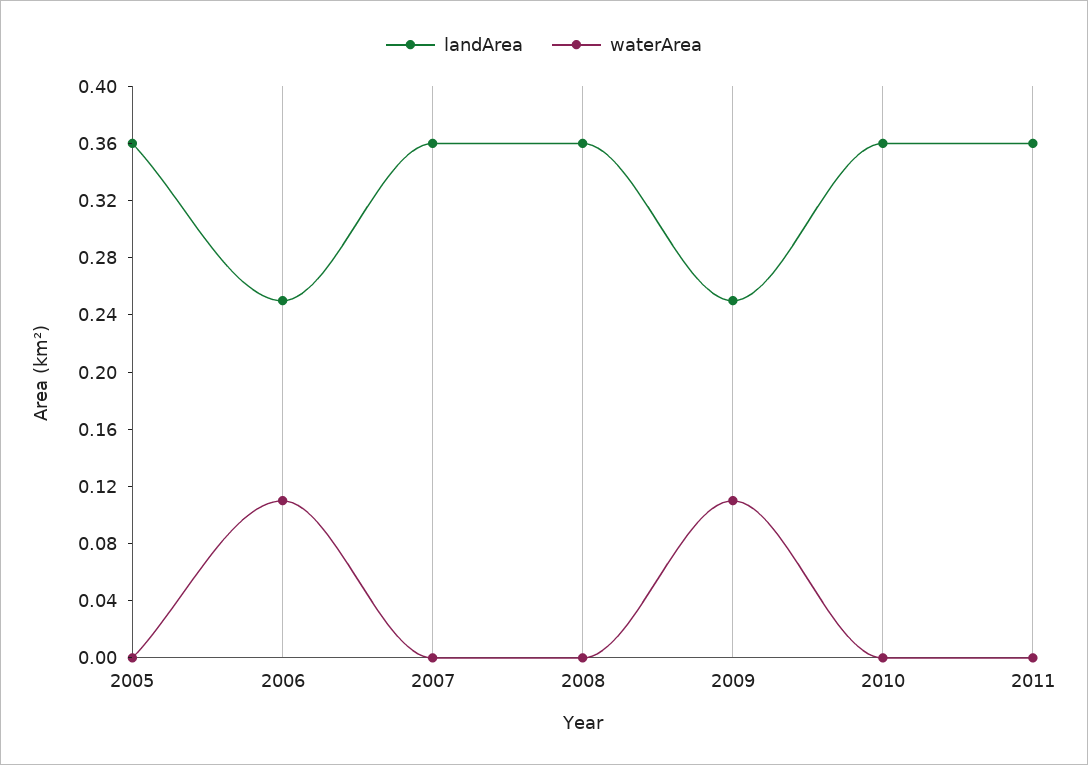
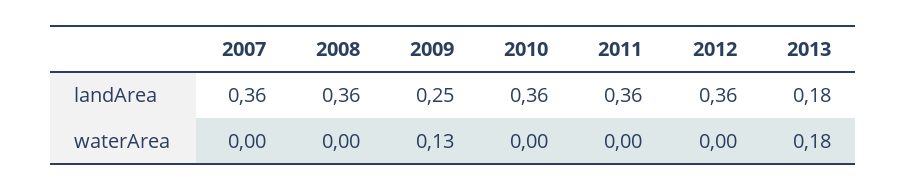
landArea, 2005: 0.36 -> none
waterArea, 2005: 0 -> none
landArea, 2006: 0.25 -> none
waterArea, 2006: 0.11 -> none
waterArea, 2009: 0.11 -> 0.13
landArea, 2012: none -> 0.36
landArea, 2013: none -> 0.18
waterArea, 2012: none -> 0
waterArea, 2013: none -> 0.18

